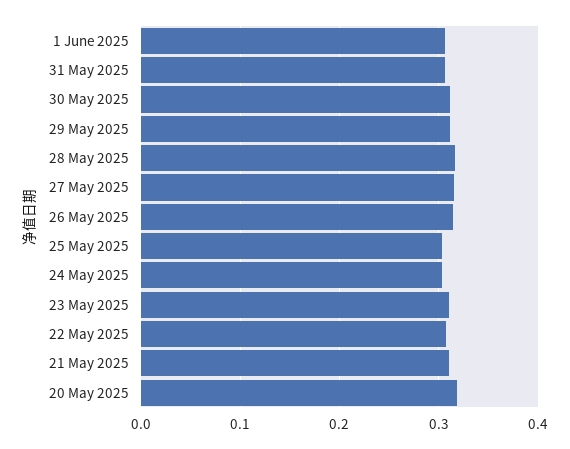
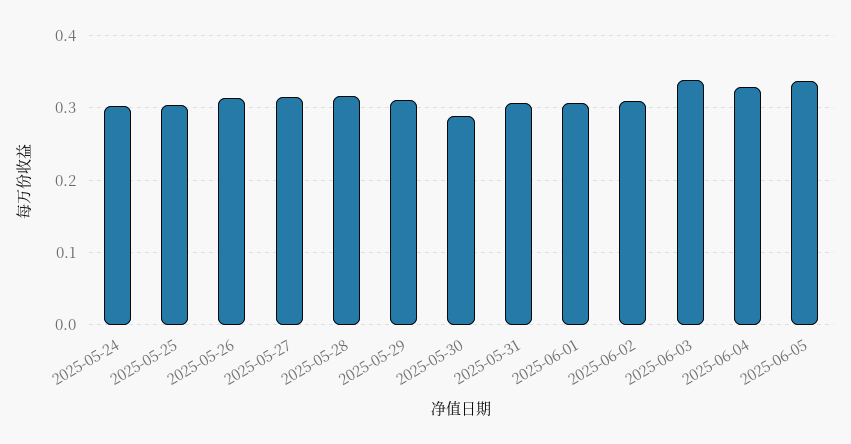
30 May 2025: 0.31 -> 0.29
23 May 2025: 0.31 -> none
22 May 2025: 0.31 -> none
21 May 2025: 0.31 -> none
20 May 2025: 0.32 -> none
2025-06-02: none -> 0.31
2025-06-03: none -> 0.34
2025-06-04: none -> 0.33
2025-06-05: none -> 0.34

